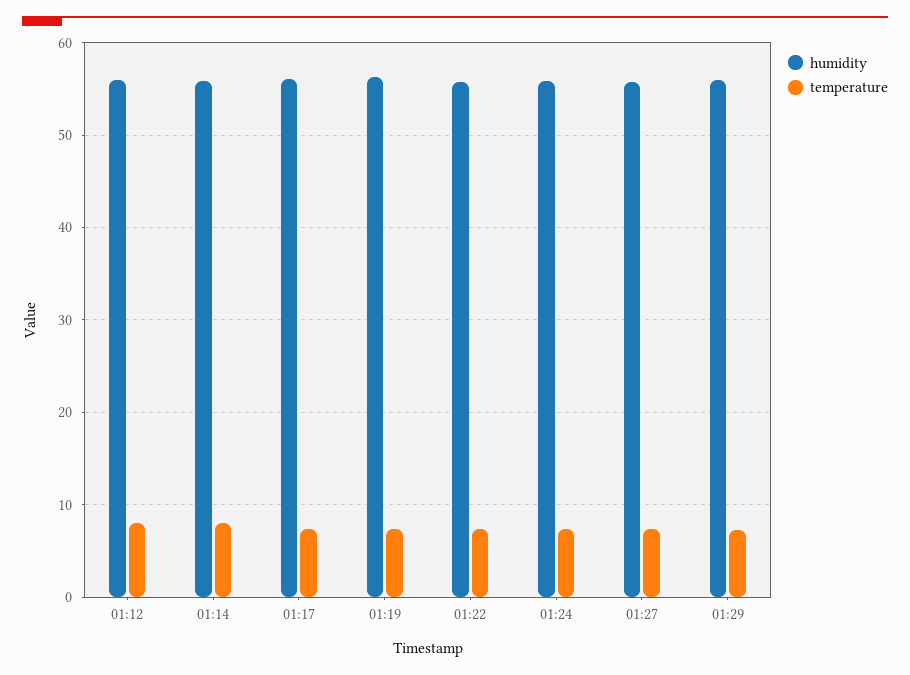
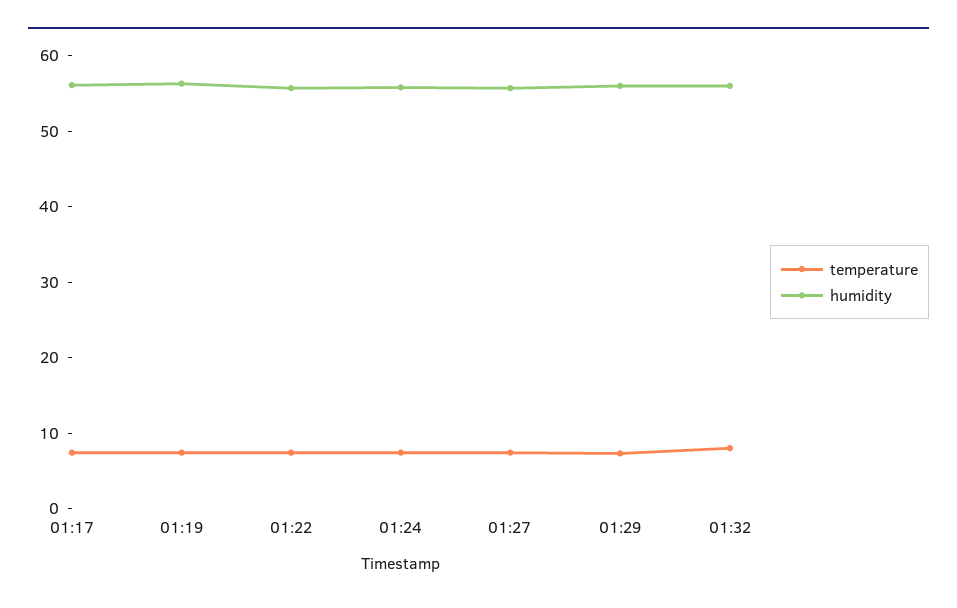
humidity, 01:12: 56 -> none
temperature, 01:12: 8 -> none
humidity, 01:14: 56 -> none
temperature, 01:14: 8 -> none
temperature, 01:32: none -> 8
humidity, 01:32: none -> 56

